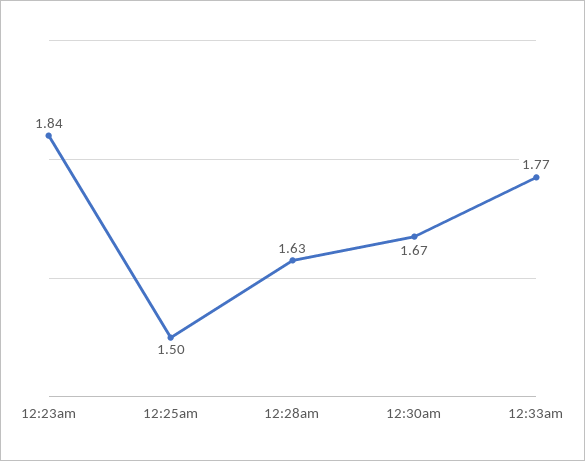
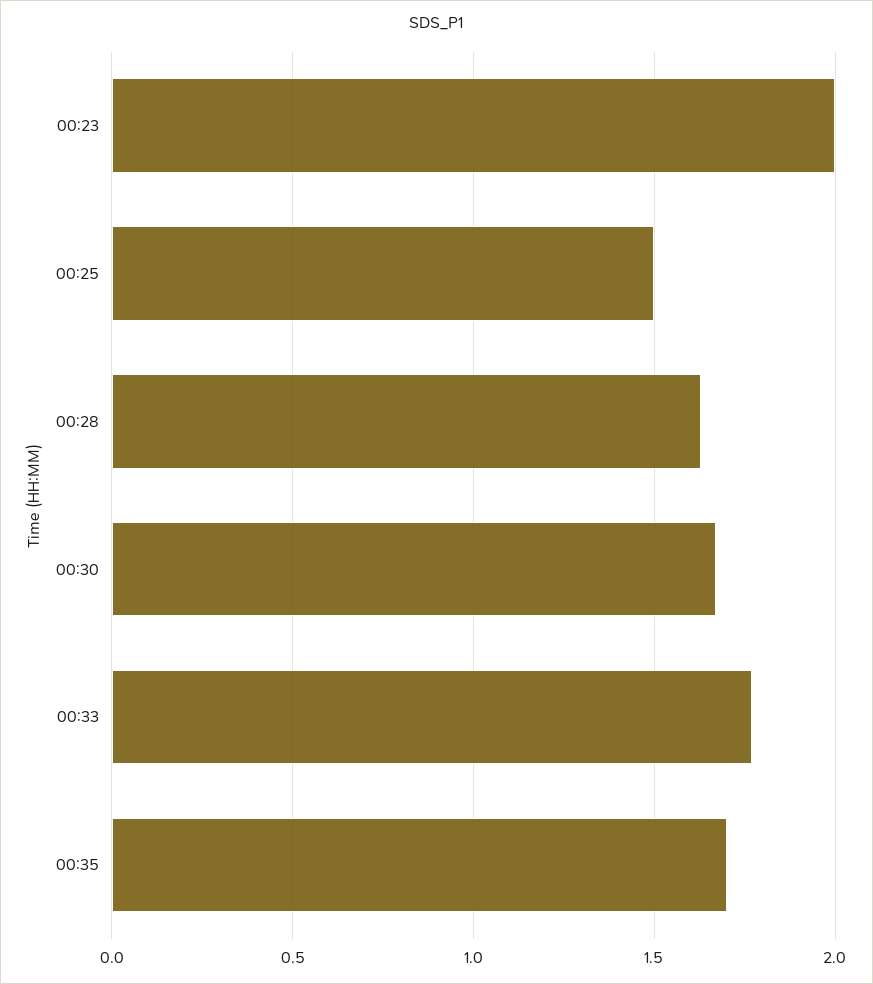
12:23am: 1.84 -> 2
00:35: none -> 1.7

